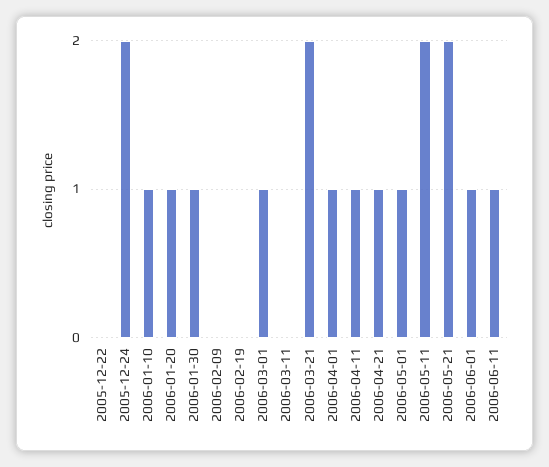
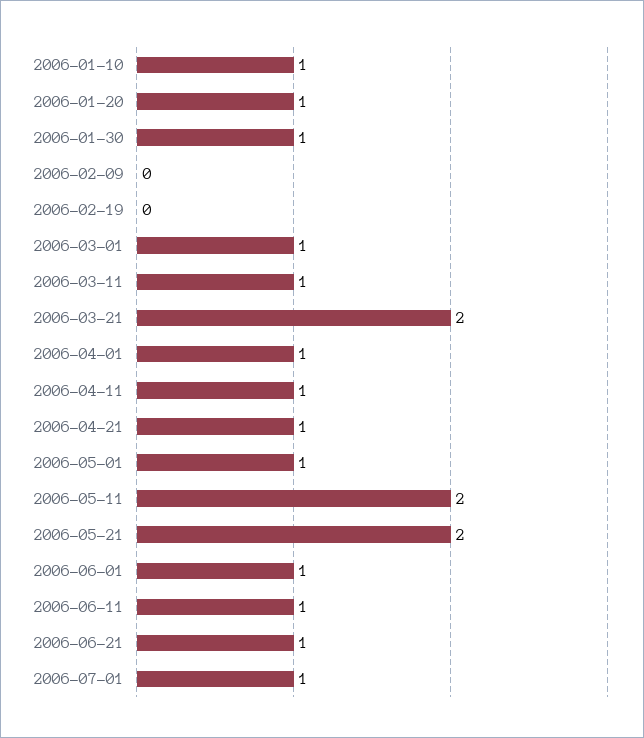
2005-12-22: 0 -> none
2005-12-24: 2 -> none
2006-03-11: 0 -> 1
2006-06-21: none -> 1
2006-07-01: none -> 1

